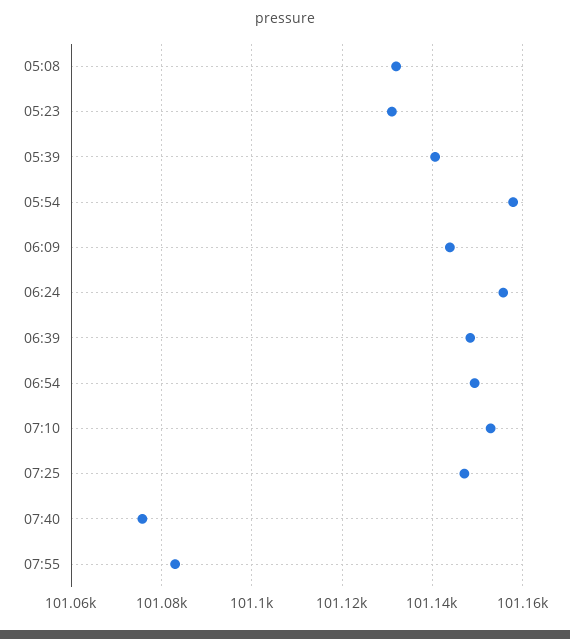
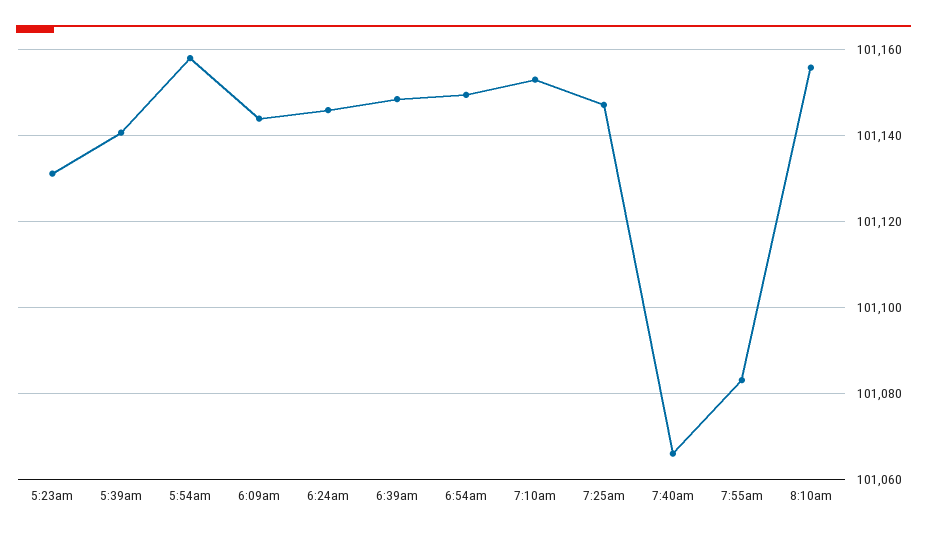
05:08: 101132 -> none
06:24: 101156 -> 101146
07:40: 101076 -> 101066
8:10am: none -> 101156

